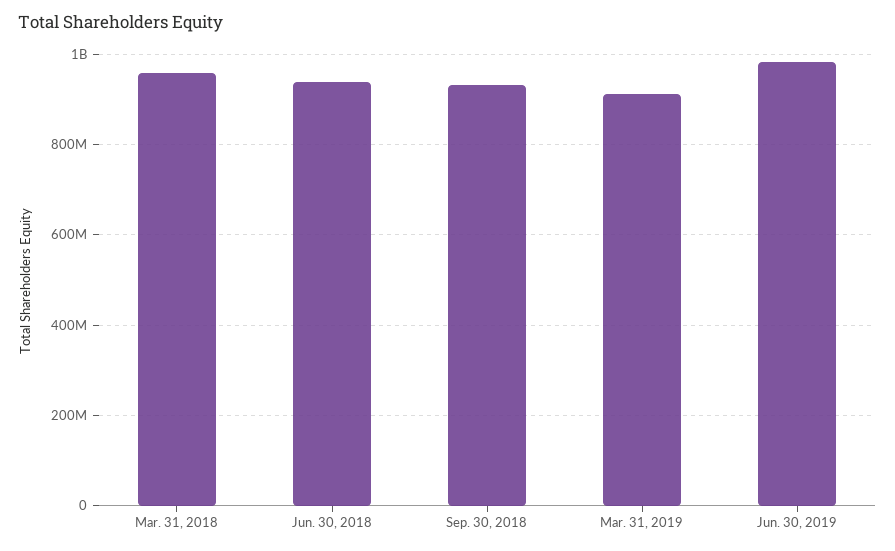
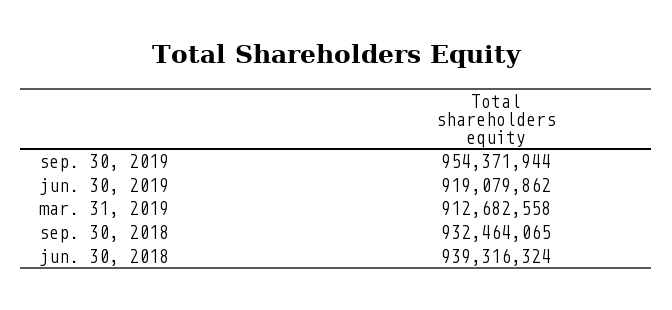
Mar. 31, 2018: 960000000 -> none
Jun. 30, 2019: 980000000 -> 919079862
sep. 30, 2019: none -> 954371944

